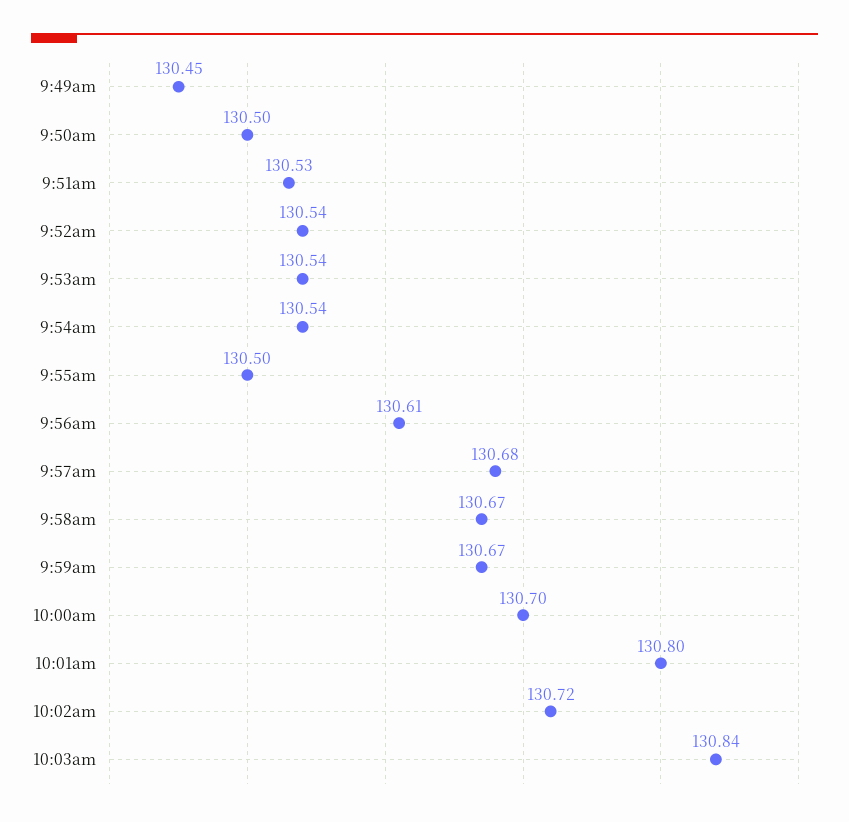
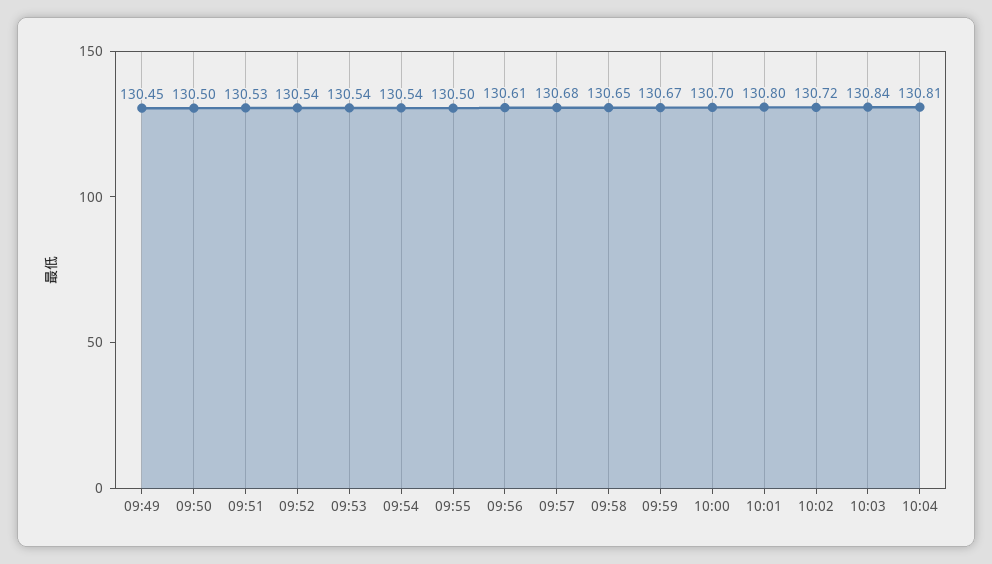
9:58am: 130.67 -> 130.65
10:04: none -> 130.81

